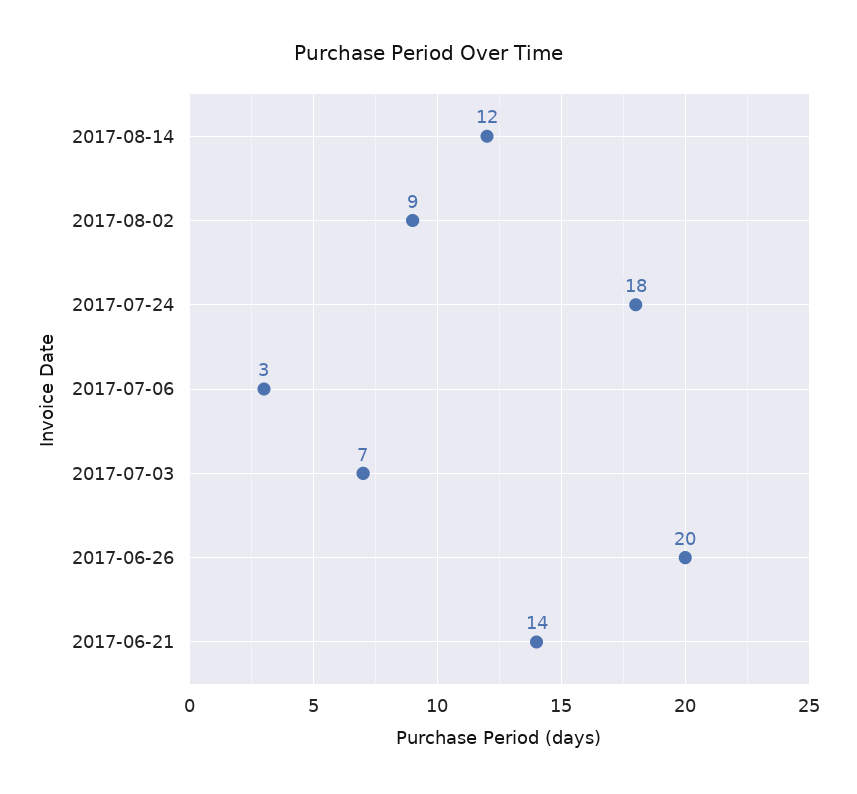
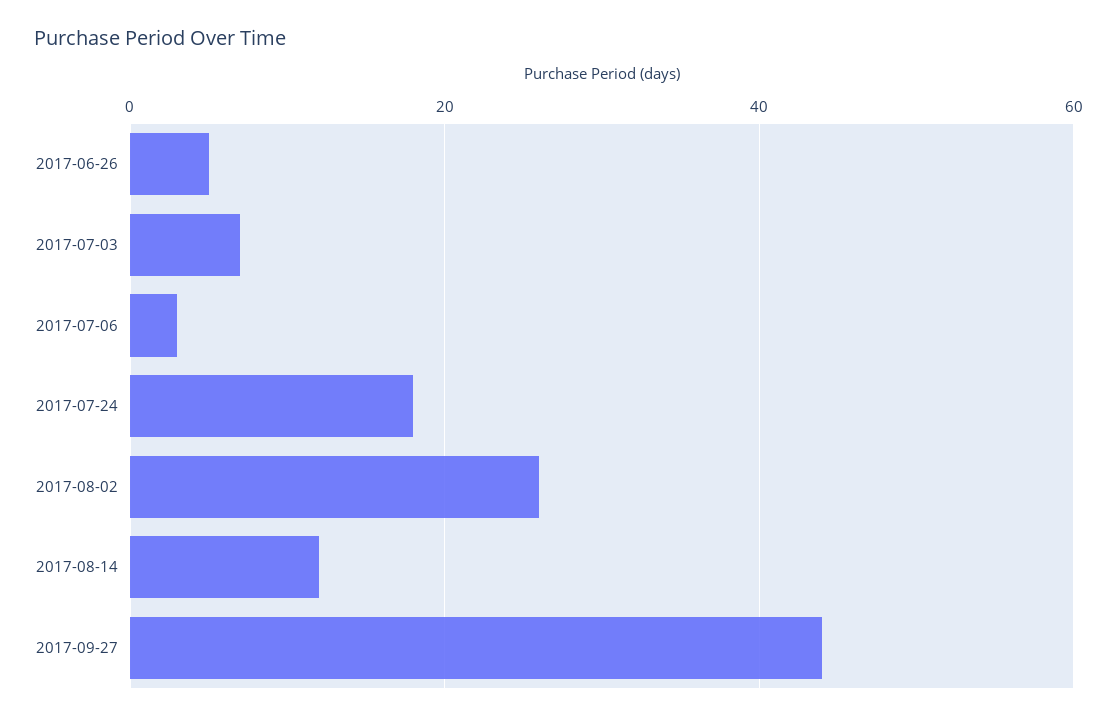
2017-08-02: 9 -> 25
2017-06-26: 20 -> 5
2017-06-21: 14 -> none
2017-09-27: none -> 45

